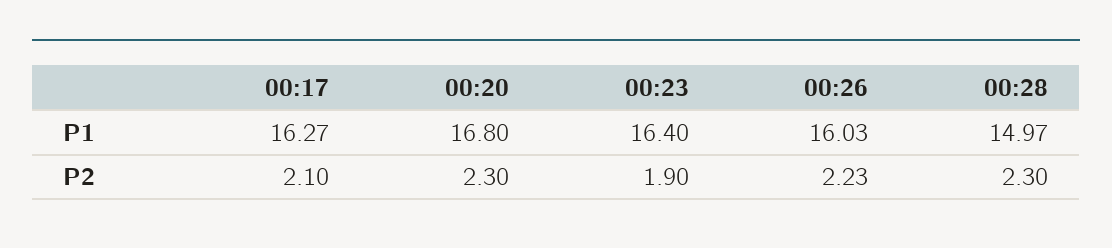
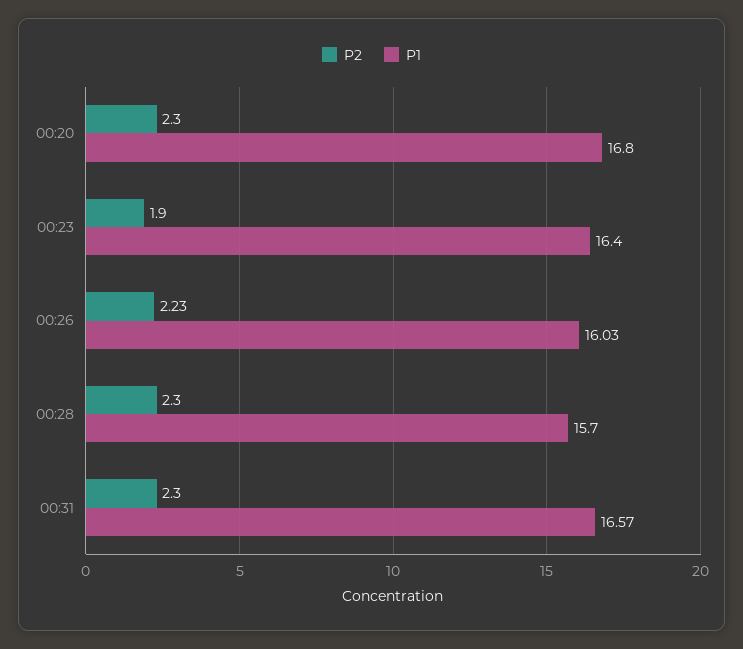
P1, 00:17: 16.27 -> none
P1, 00:28: 14.97 -> 15.7
P2, 00:17: 2.1 -> none
P2, 00:31: none -> 2.3
P1, 00:31: none -> 16.57

